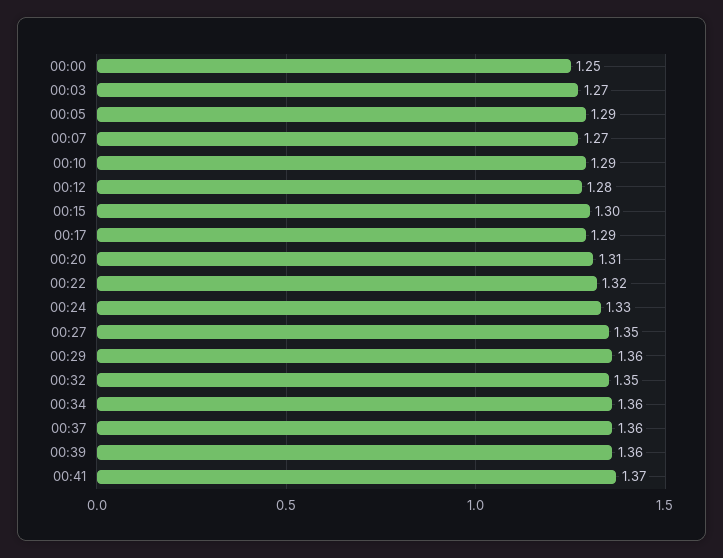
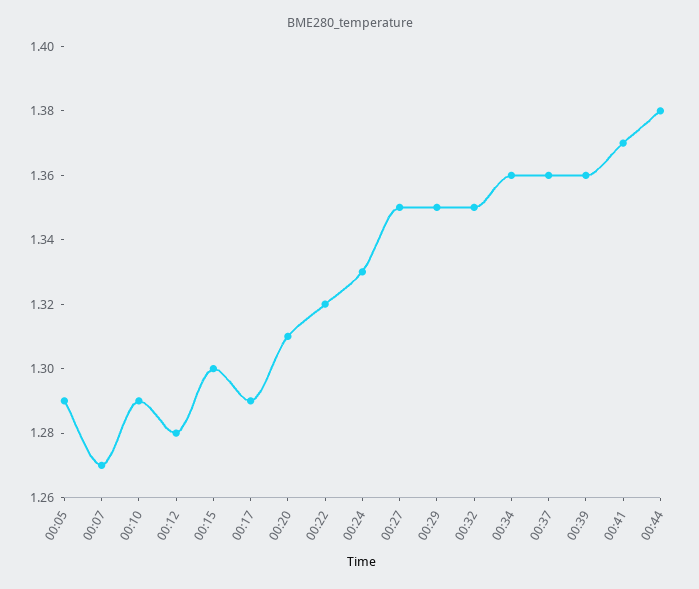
00:00: 1.25 -> none
00:03: 1.27 -> none
00:29: 1.36 -> 1.35
00:44: none -> 1.38

